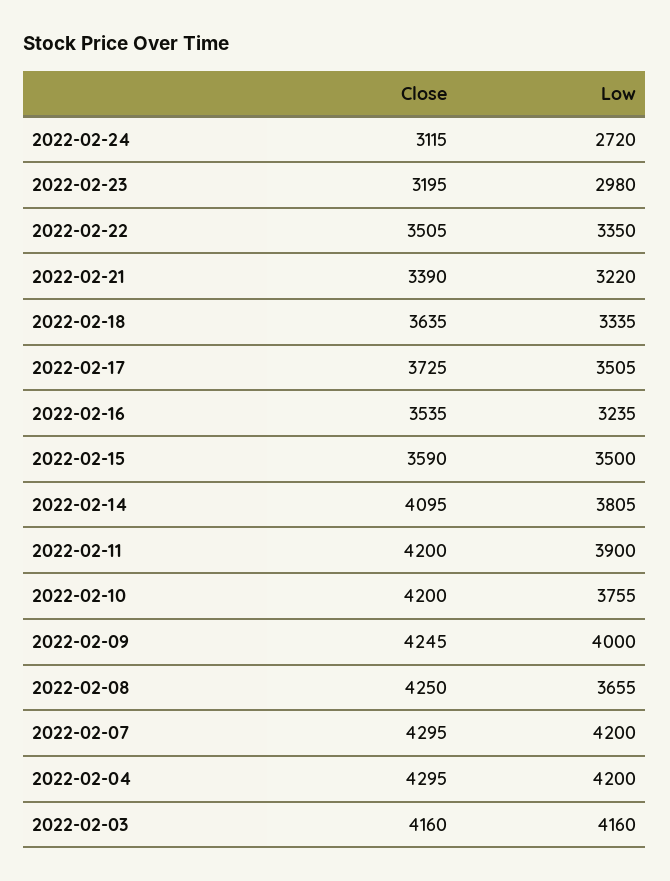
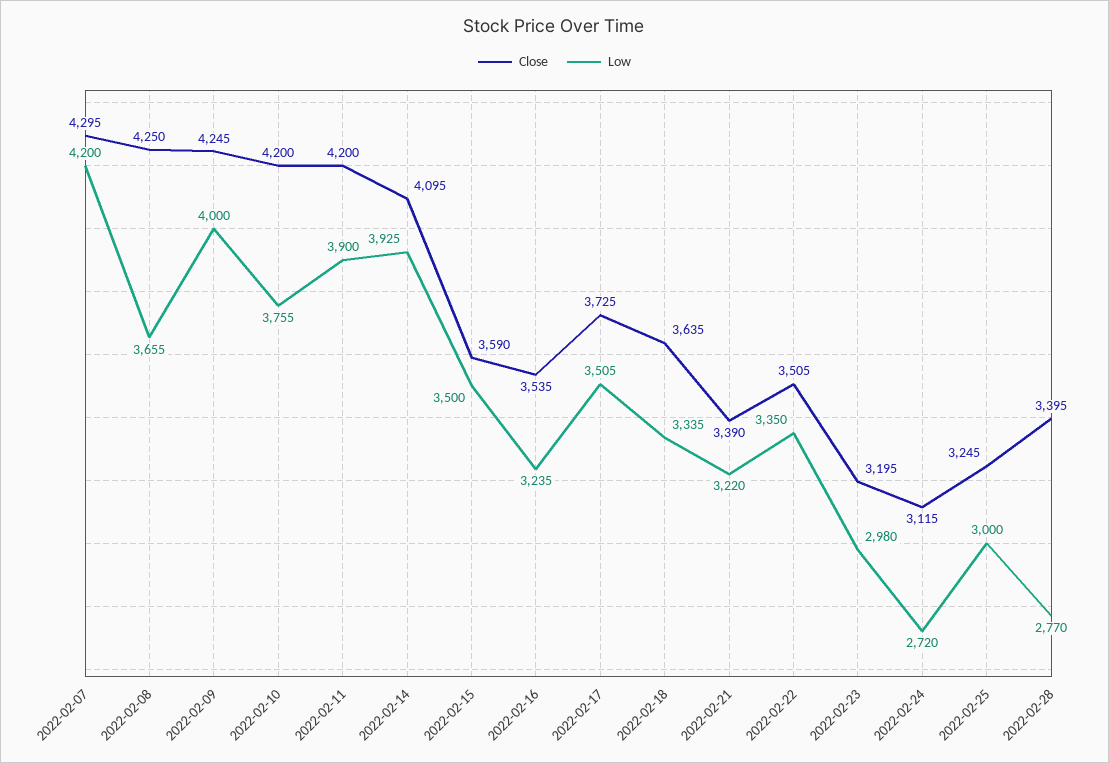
Low, 2022-02-14: 3805 -> 3925
Close, 2022-02-04: 4295 -> none
Low, 2022-02-04: 4200 -> none
Close, 2022-02-03: 4160 -> none
Low, 2022-02-03: 4160 -> none
Close, 2022-02-25: none -> 3245
Low, 2022-02-25: none -> 3000
Close, 2022-02-28: none -> 3395
Low, 2022-02-28: none -> 2770

